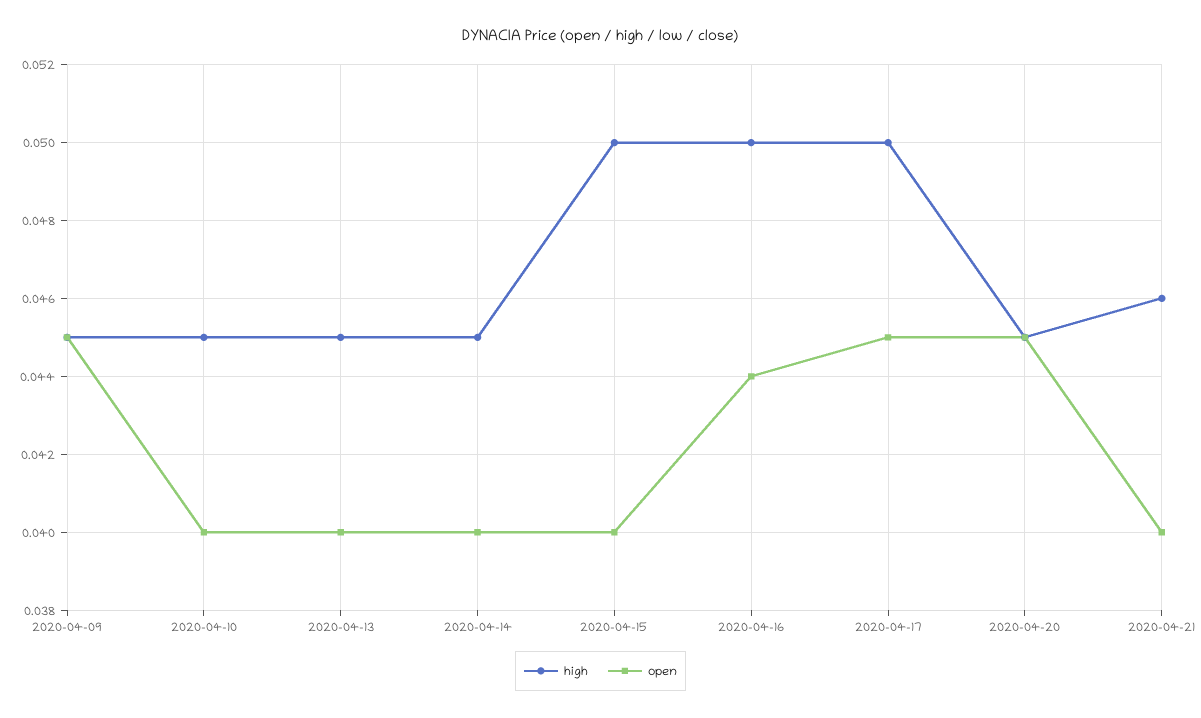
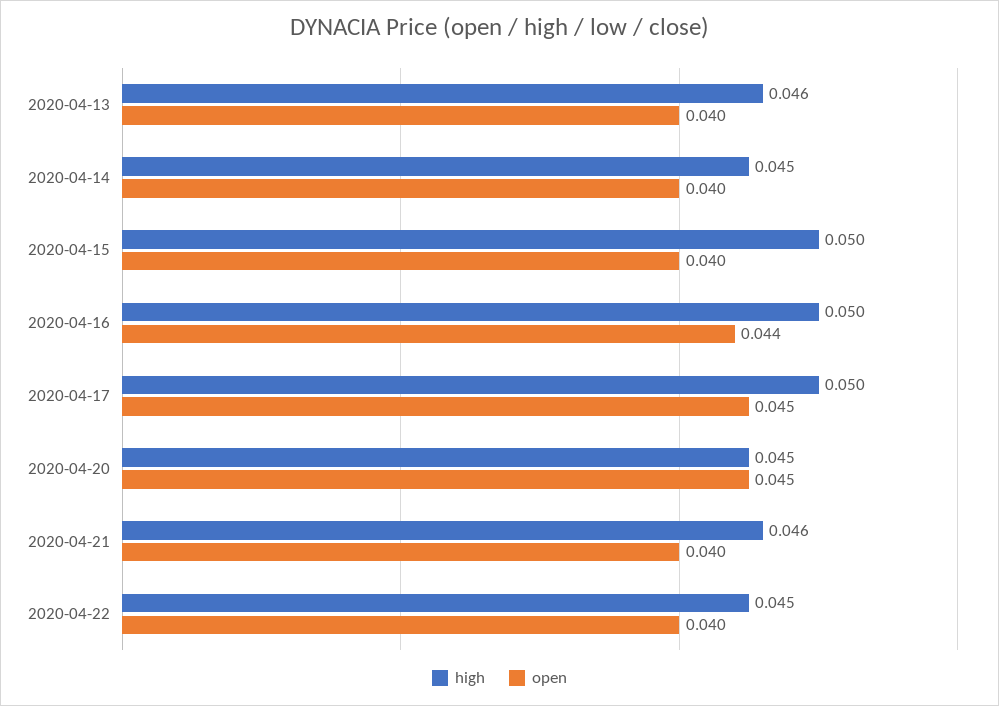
high, 2020-04-09: 0.045 -> none
open, 2020-04-09: 0.045 -> none
high, 2020-04-10: 0.045 -> none
open, 2020-04-10: 0.04 -> none
high, 2020-04-13: 0.045 -> 0.046
high, 2020-04-22: none -> 0.045
open, 2020-04-22: none -> 0.04

